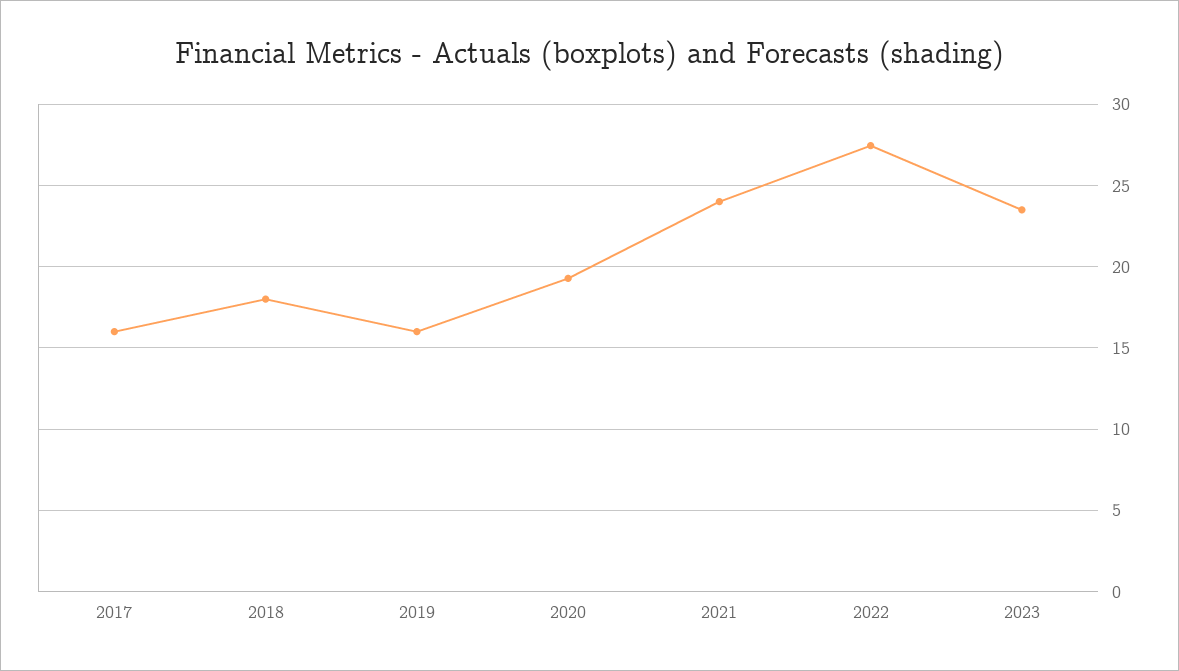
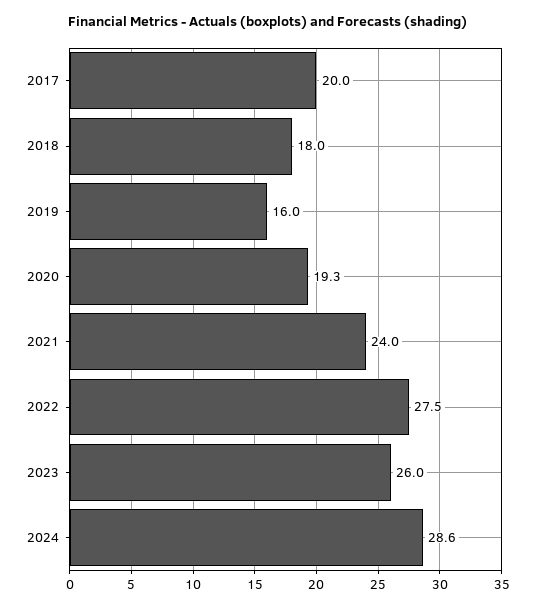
2017: 16 -> 20
2023: 23.5 -> 26
2024: none -> 28.6

